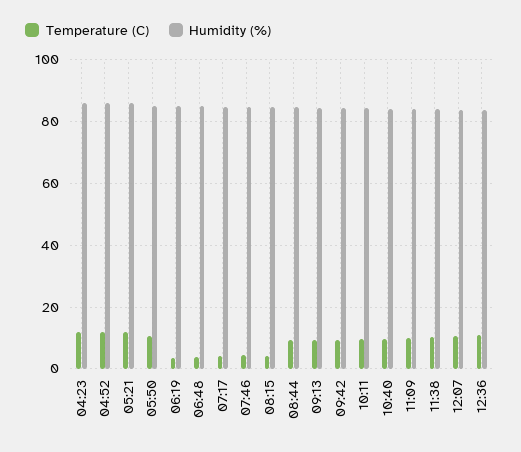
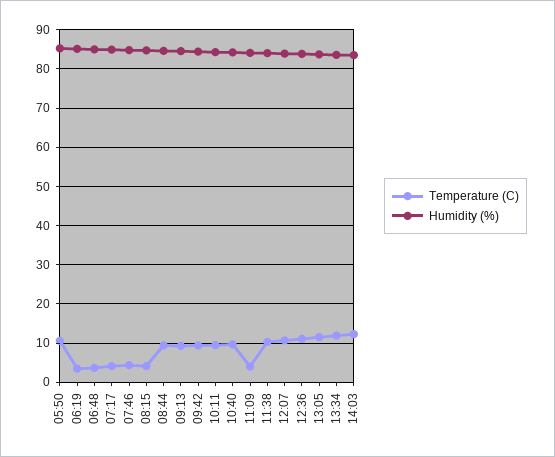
Temperature (C), 04:23: 12 -> none
Humidity (%), 04:23: 86 -> none
Temperature (C), 04:52: 12 -> none
Humidity (%), 04:52: 86 -> none
Temperature (C), 05:21: 12 -> none
Humidity (%), 05:21: 86 -> none
Temperature (C), 11:09: 10 -> 4
Temperature (C), 13:05: none -> 12
Humidity (%), 13:05: none -> 84
Temperature (C), 13:34: none -> 12
Humidity (%), 13:34: none -> 84
Temperature (C), 14:03: none -> 12
Humidity (%), 14:03: none -> 84

